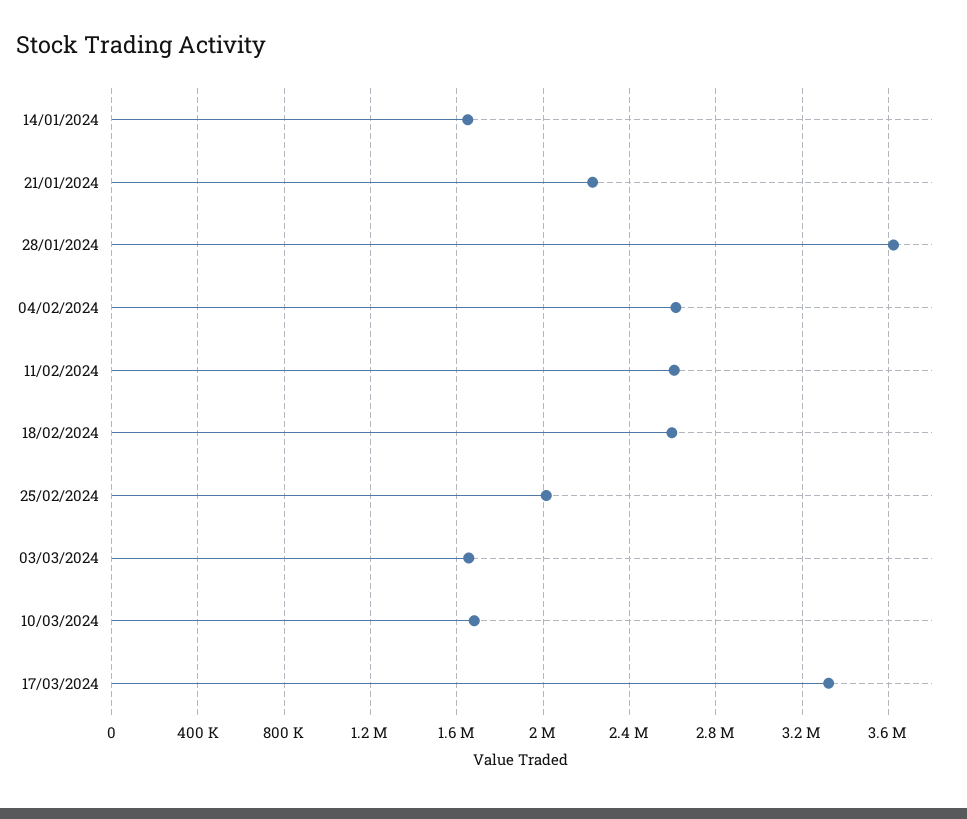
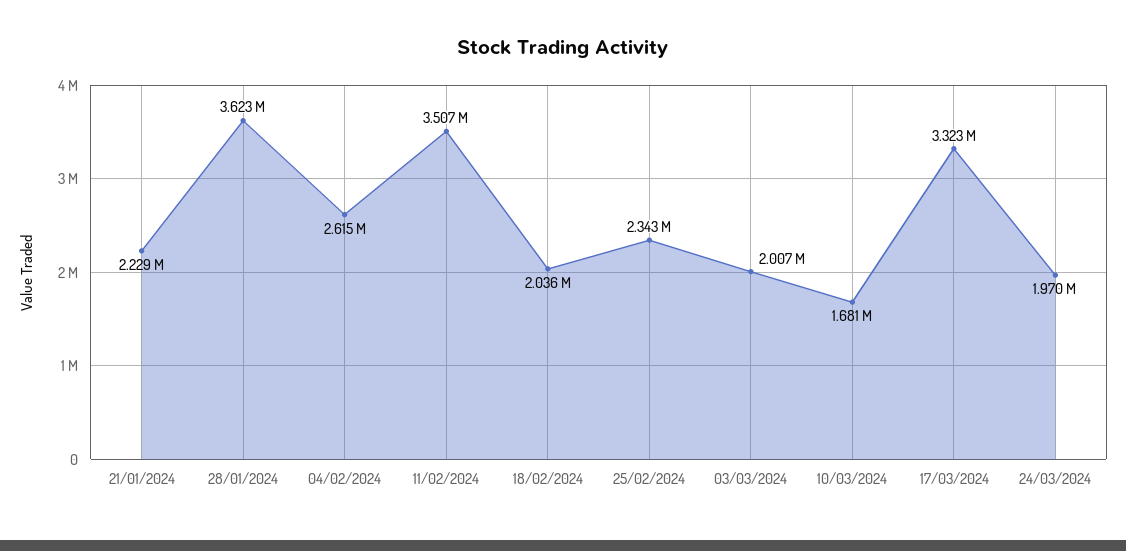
14/01/2024: 1650000 -> none
11/02/2024: 2600000 -> 3507000
18/02/2024: 2600000 -> 2036000
25/02/2024: 2000000 -> 2343000
03/03/2024: 1650000 -> 2007000
24/03/2024: none -> 1970000

